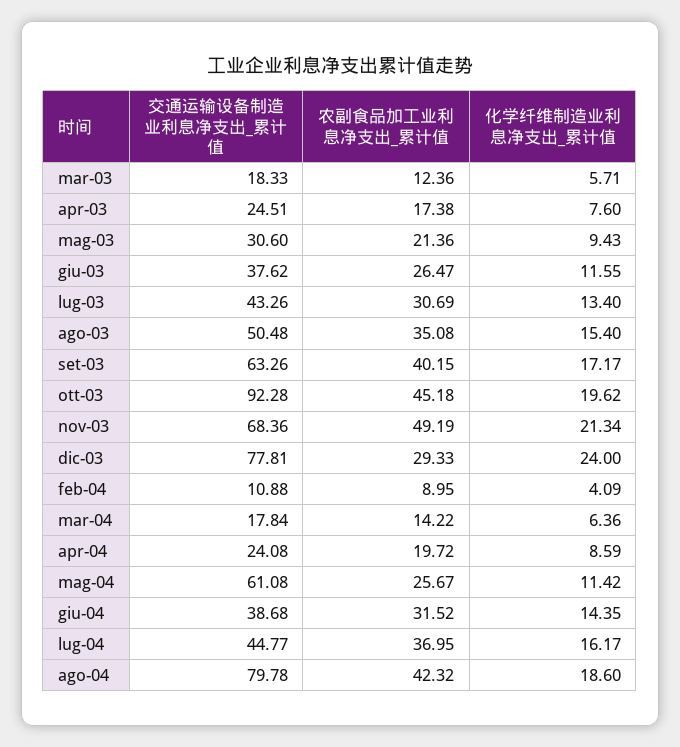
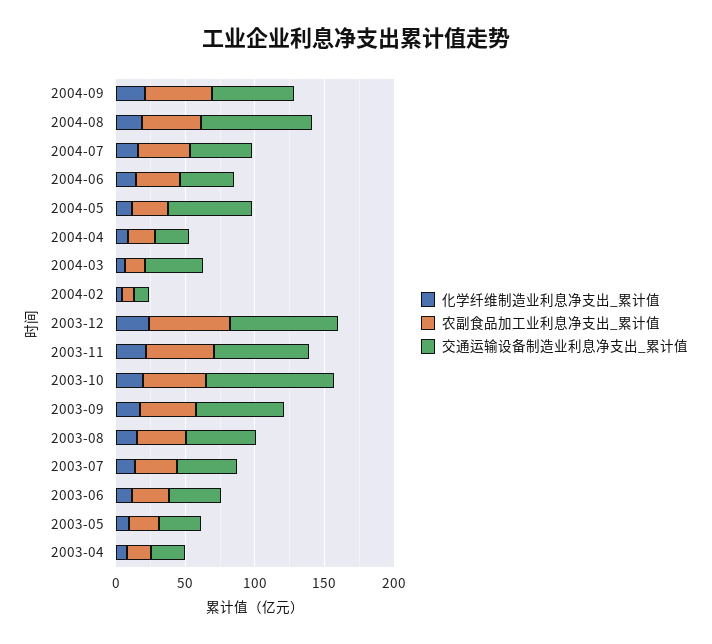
交通运输设备制造业利息净支出_累计值, mar-03: 18.33 -> none
农副食品加工业利息净支出_累计值, mar-03: 12.36 -> none
化学纤维制造业利息净支出_累计值, mar-03: 5.71 -> none
农副食品加工业利息净支出_累计值, dic-03: 29.33 -> 60
交通运输设备制造业利息净支出_累计值, mar-04: 17.84 -> 40
化学纤维制造业利息净支出_累计值, 2004-09: none -> 20
农副食品加工业利息净支出_累计值, 2004-09: none -> 50
交通运输设备制造业利息净支出_累计值, 2004-09: none -> 60

